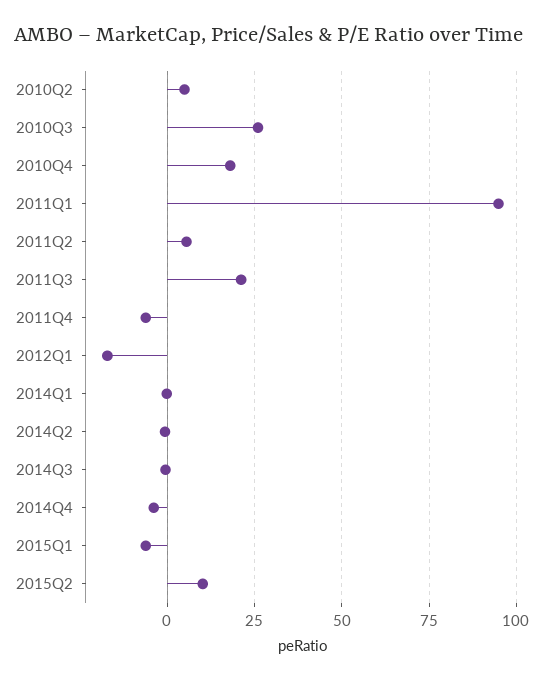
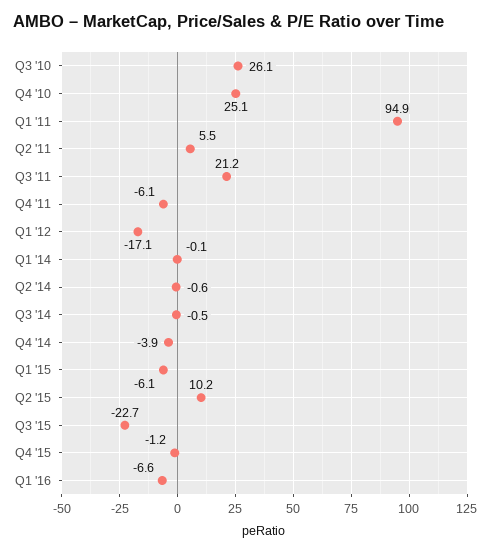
2010Q2: 5 -> none
2010Q4: 17.5 -> 25.1
Q3 '15: none -> -22.7
Q4 '15: none -> -1.2
Q1 '16: none -> -6.6

